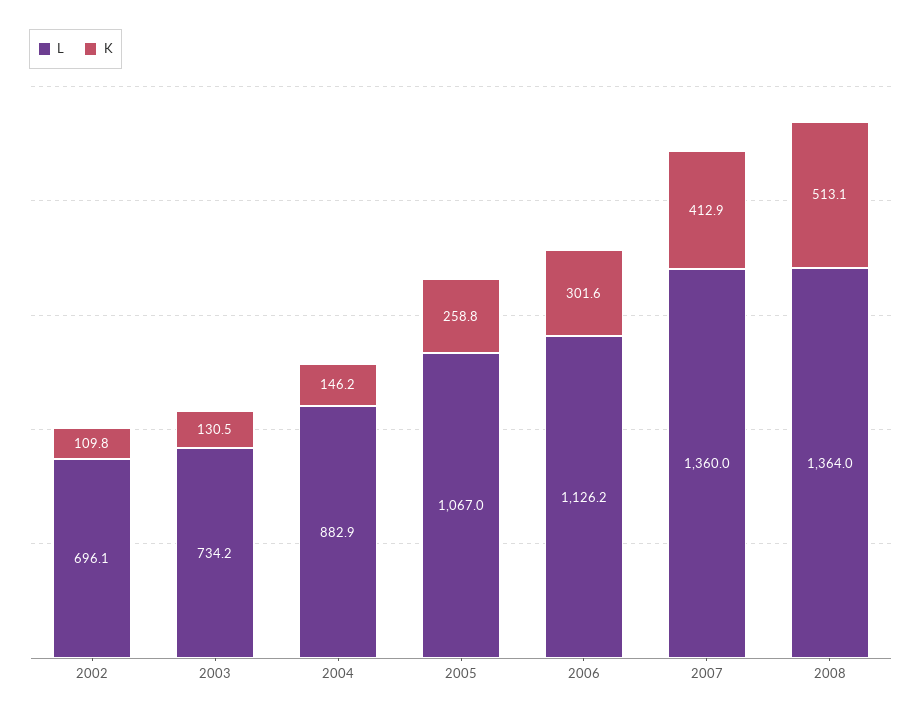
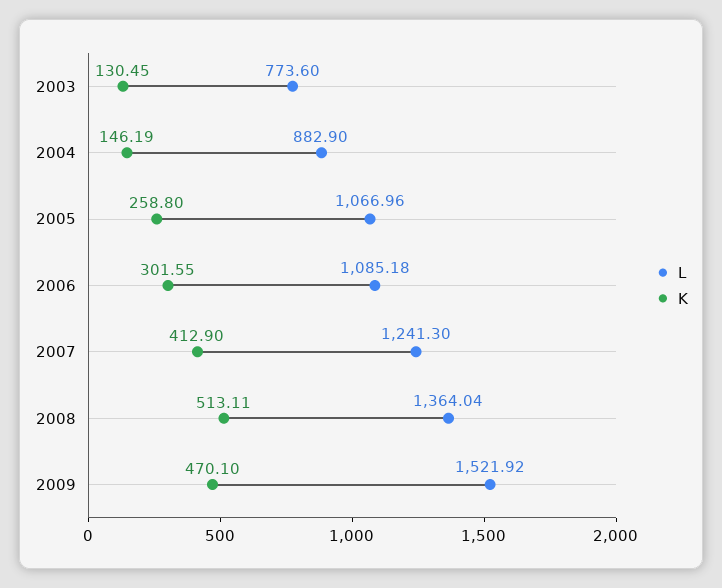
L, 2002: 696.1 -> none
K, 2002: 109.8 -> none
L, 2003: 734.2 -> 773.6
L, 2006: 1126.2 -> 1085.18
L, 2007: 1360 -> 1241.3
L, 2009: none -> 1521.92
K, 2009: none -> 470.1

